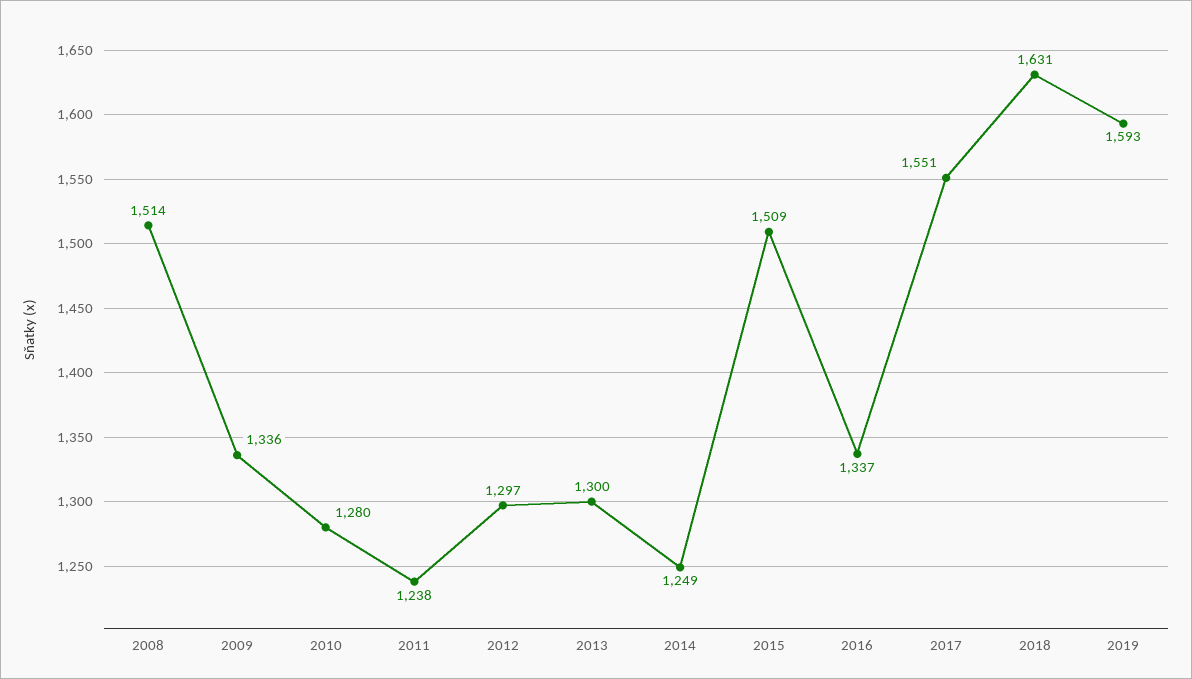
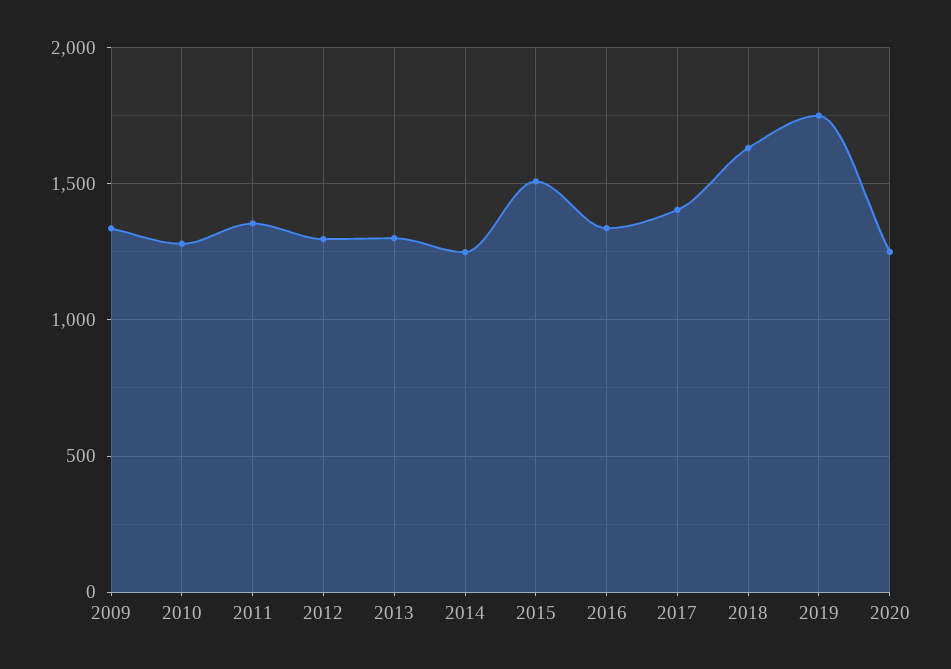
2008: 1514 -> none
2011: 1238 -> 1350
2017: 1551 -> 1400
2019: 1593 -> 1750
2020: none -> 1250

